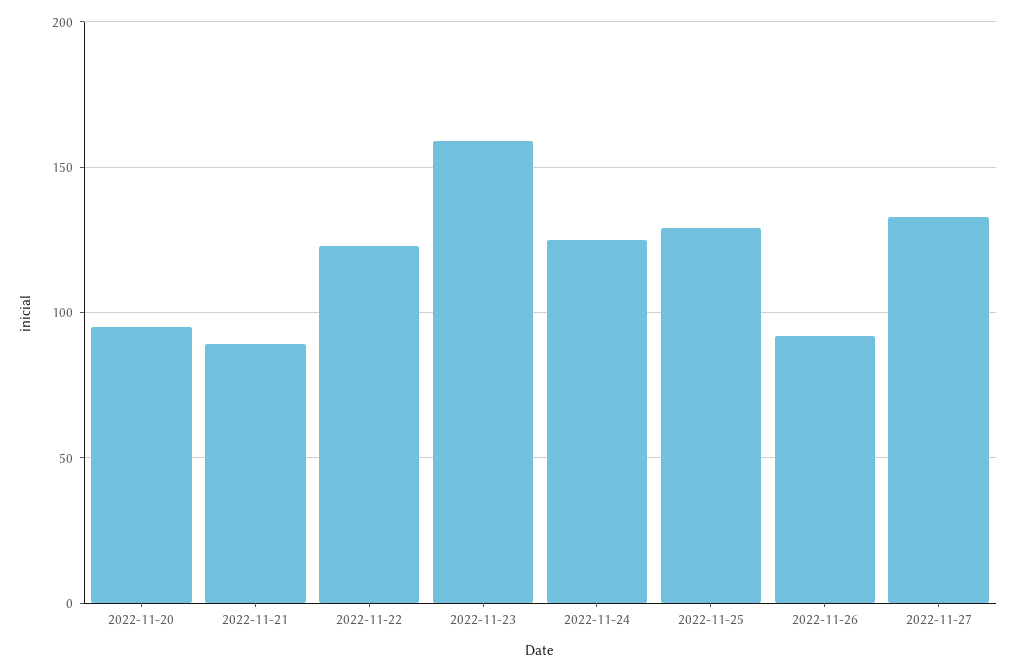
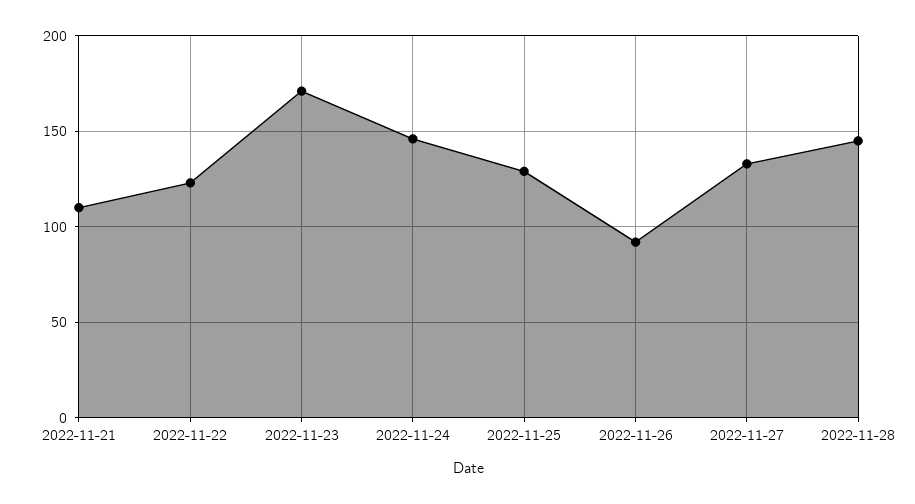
2022-11-20: 95 -> none
2022-11-21: 90 -> 110
2022-11-23: 160 -> 170
2022-11-24: 125 -> 145
2022-11-28: none -> 145

